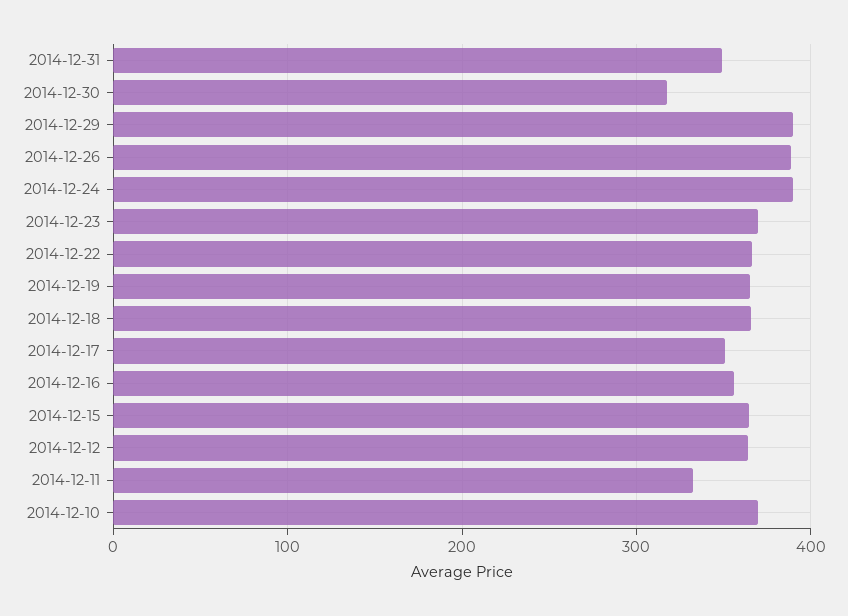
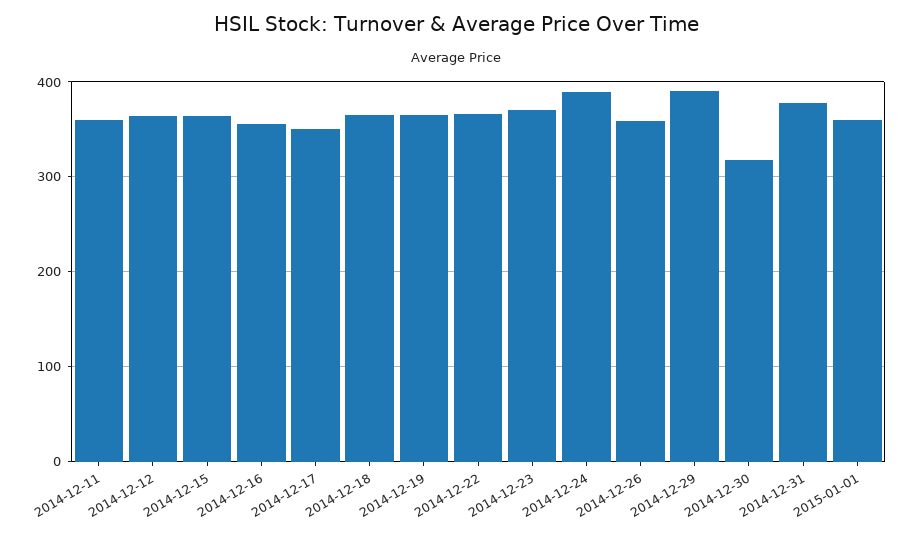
2014-12-31: 350 -> 380
2014-12-26: 390 -> 360
2014-12-11: 330 -> 360
2014-12-10: 370 -> none
2015-01-01: none -> 360

